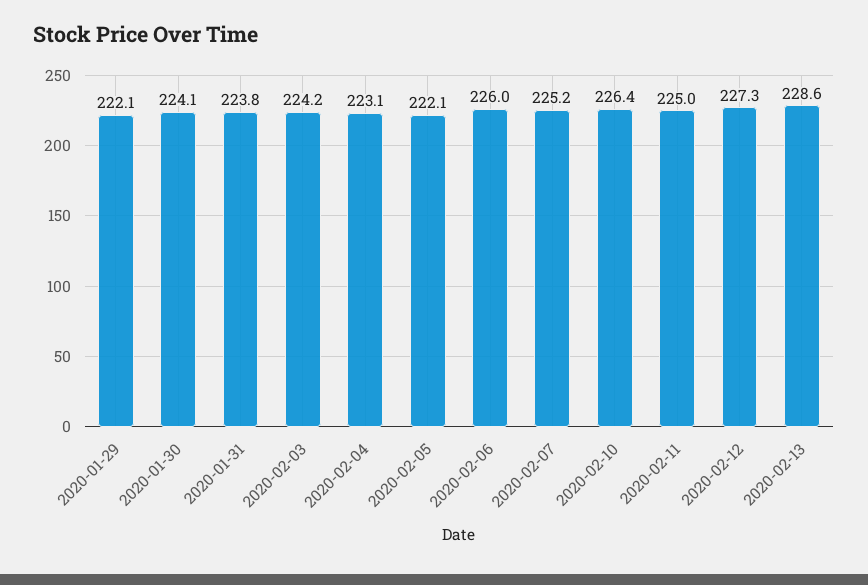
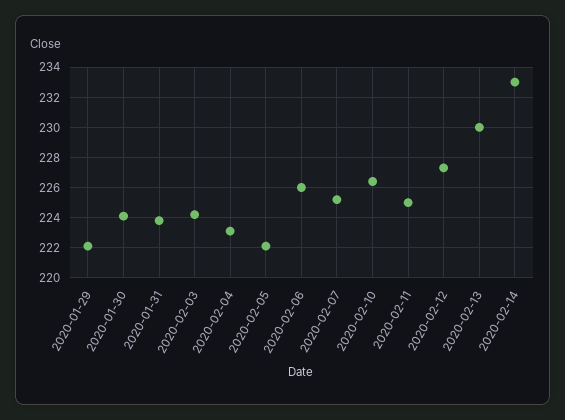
2020-02-13: 228.6 -> 230
2020-02-14: none -> 233

